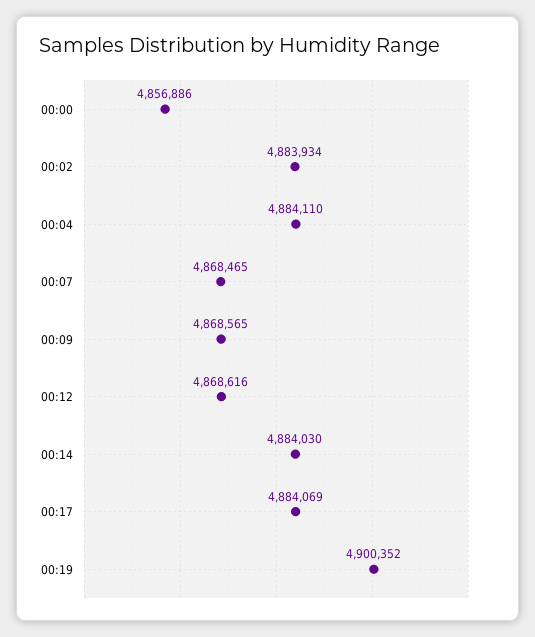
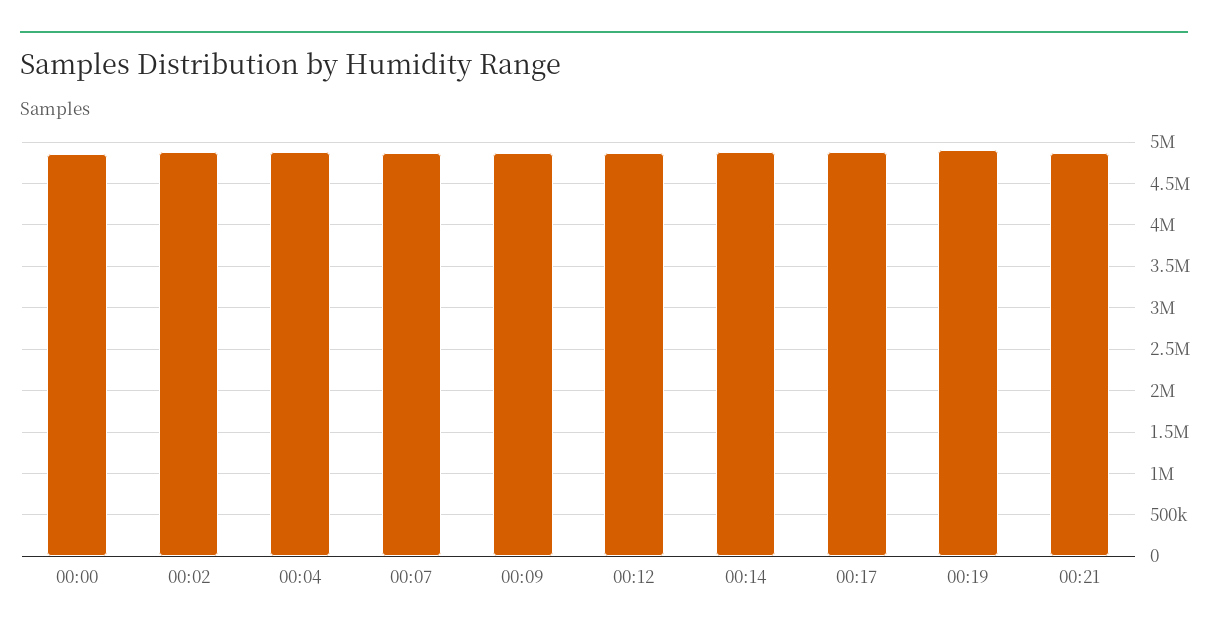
00:21: none -> 4900000

